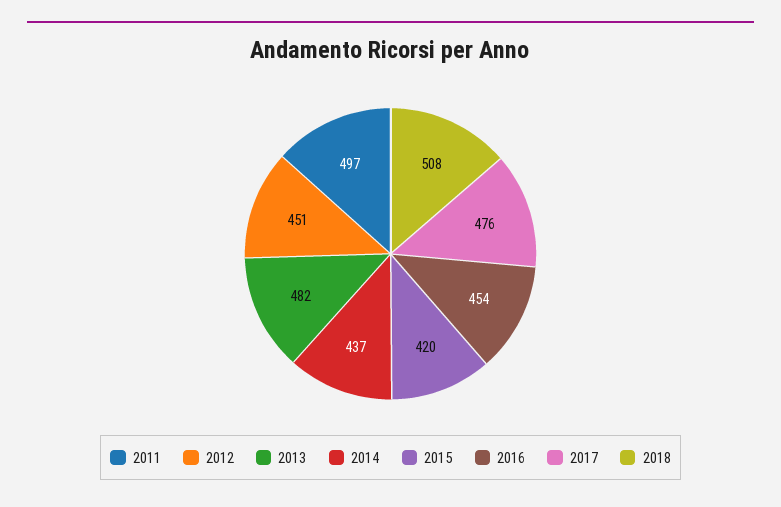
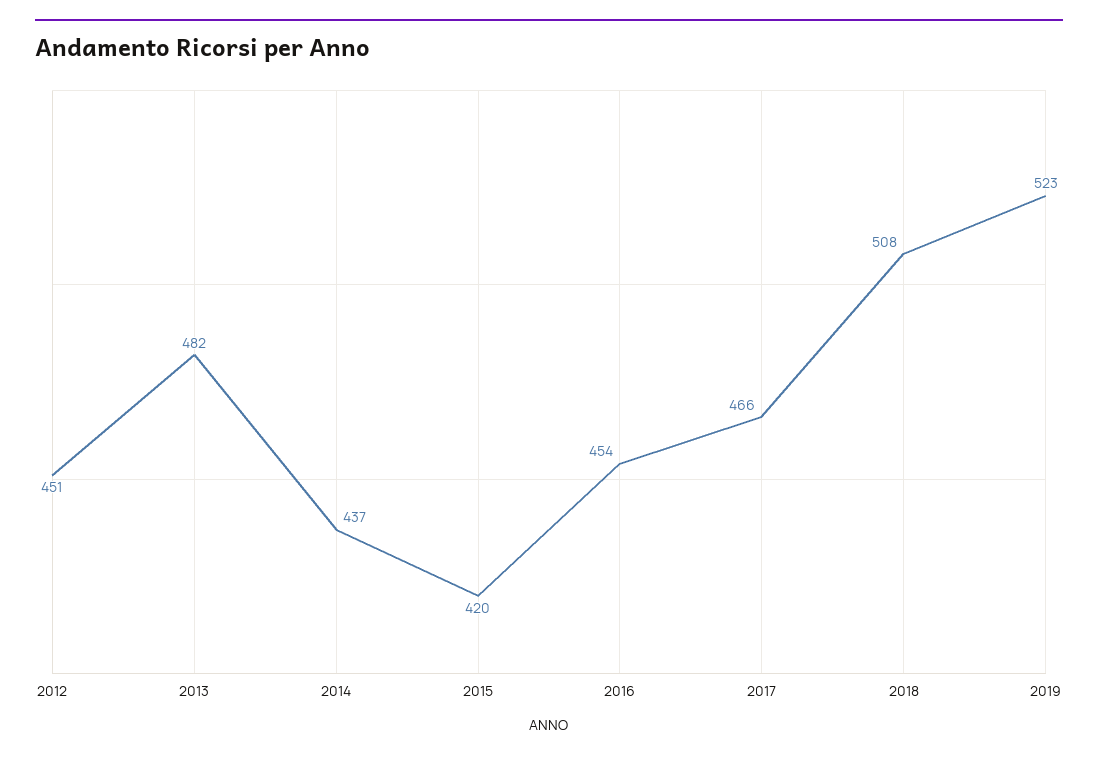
2011: 497 -> none
2017: 476 -> 466
2019: none -> 523

